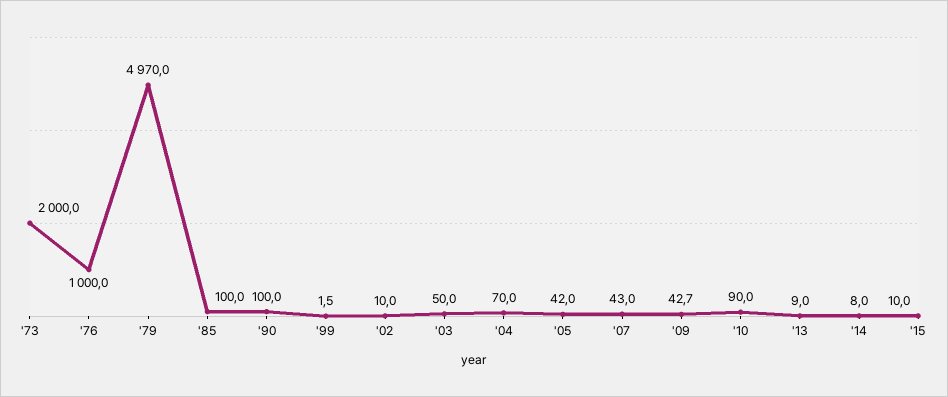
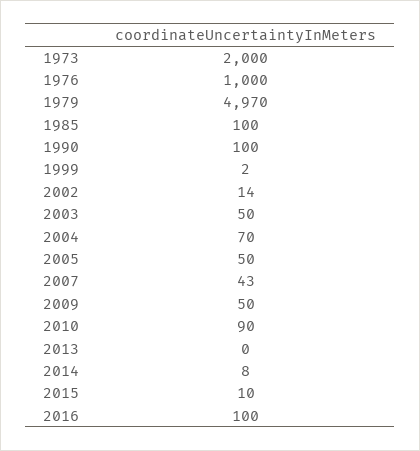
'02: 10 -> 14
'05: 42 -> 50
'09: 42.7 -> 50
'13: 9 -> 0
2016: none -> 100

